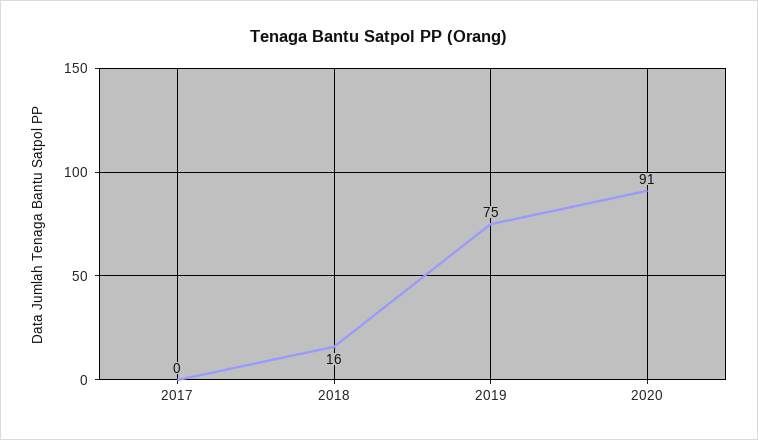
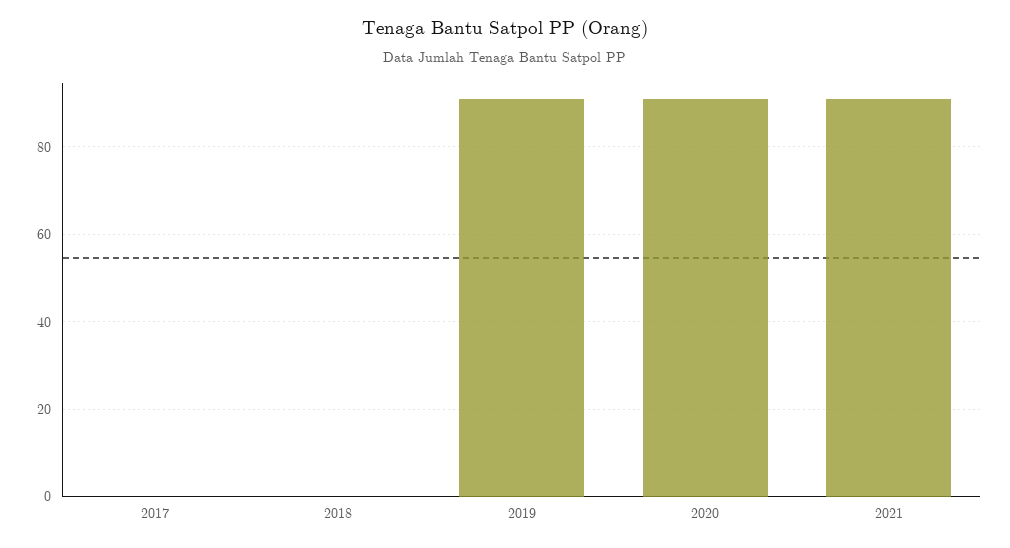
2018: 16 -> 0
2019: 75 -> 90
2021: none -> 90

